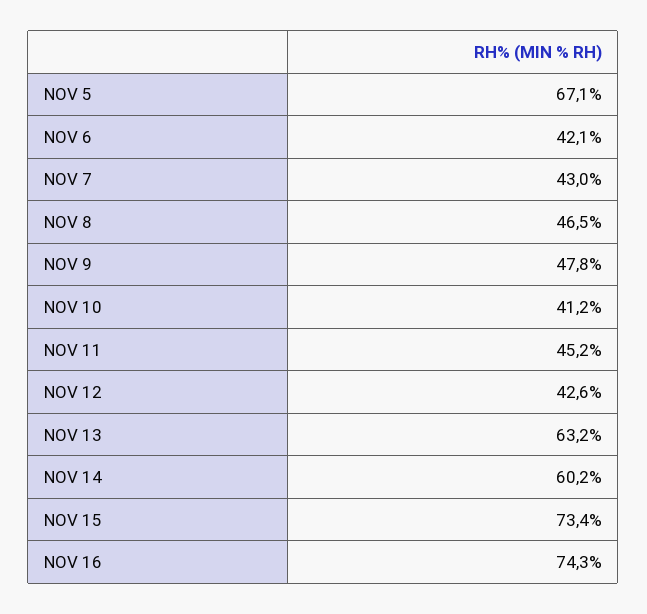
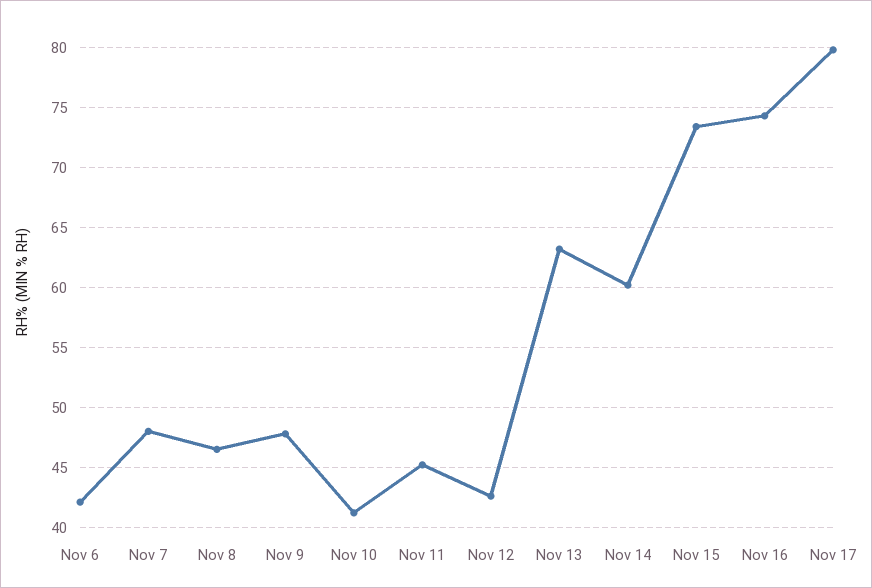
NOV 5: 67.1 -> none
NOV 7: 43 -> 48
Nov 17: none -> 80

